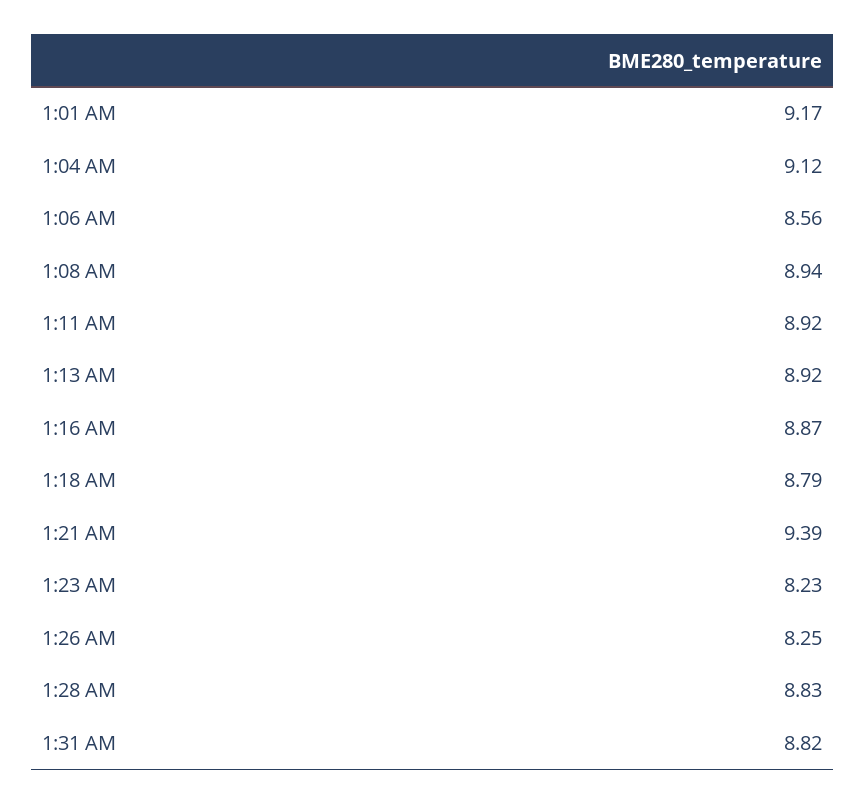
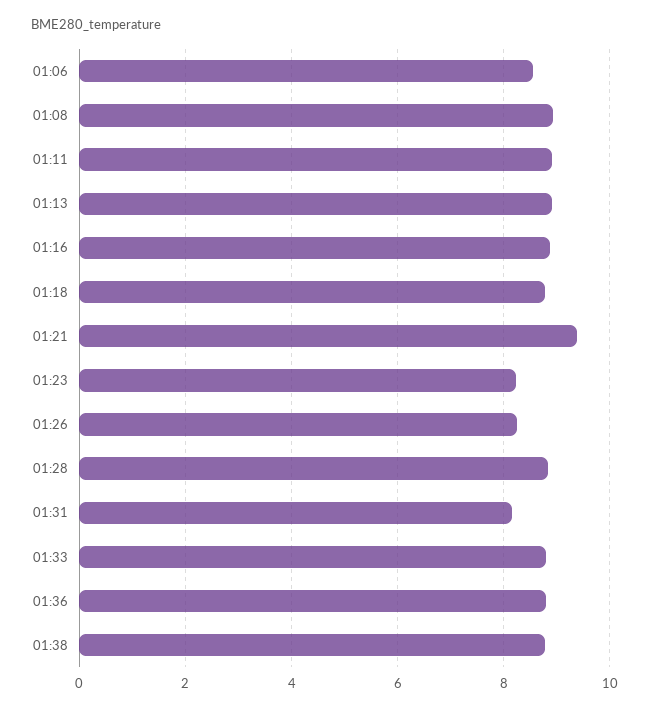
1:01 AM: 9.17 -> none
1:04 AM: 9.12 -> none
1:31 AM: 8.82 -> 8.2
01:33: none -> 8.8
01:36: none -> 8.8
01:38: none -> 8.8

